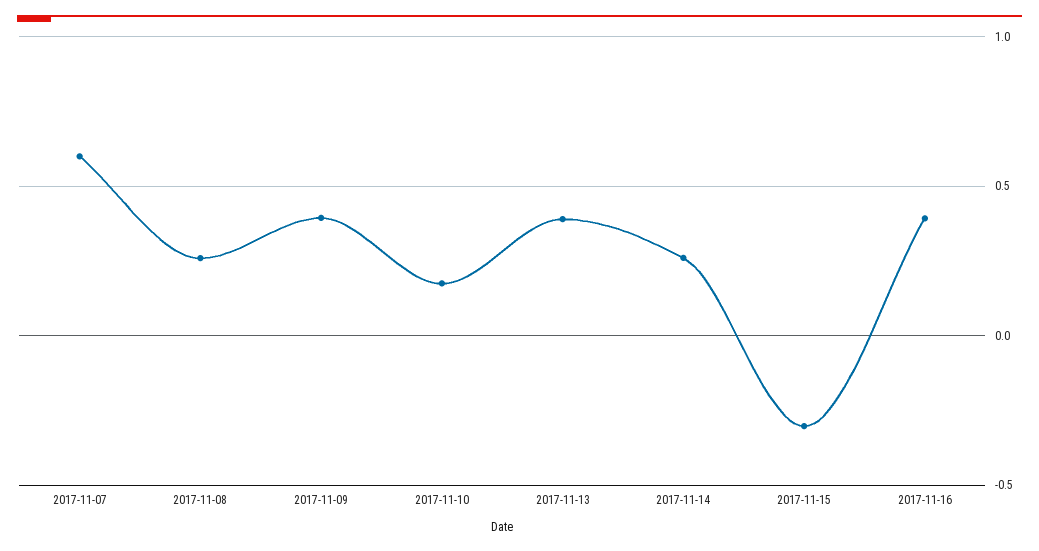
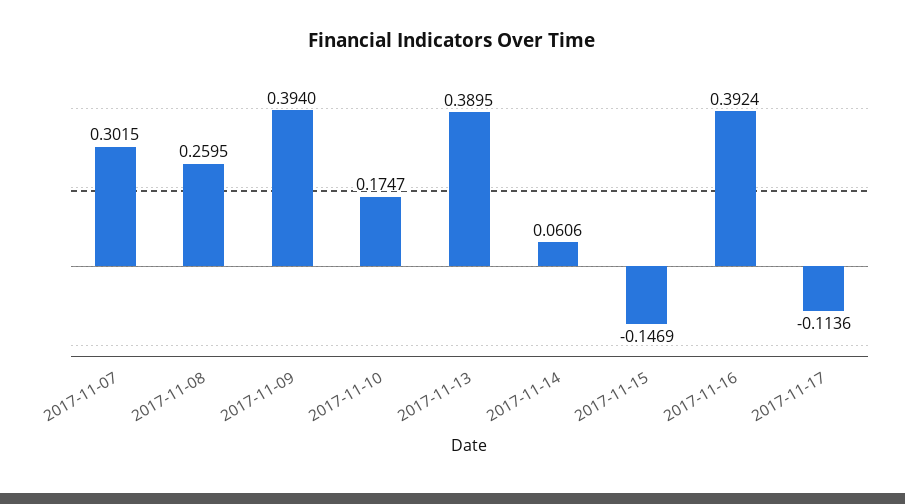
2017-11-07: 0.6 -> 0.3015
2017-11-14: 0.25 -> 0.0606
2017-11-15: -0.3 -> -0.1469
2017-11-17: none -> -0.1136

